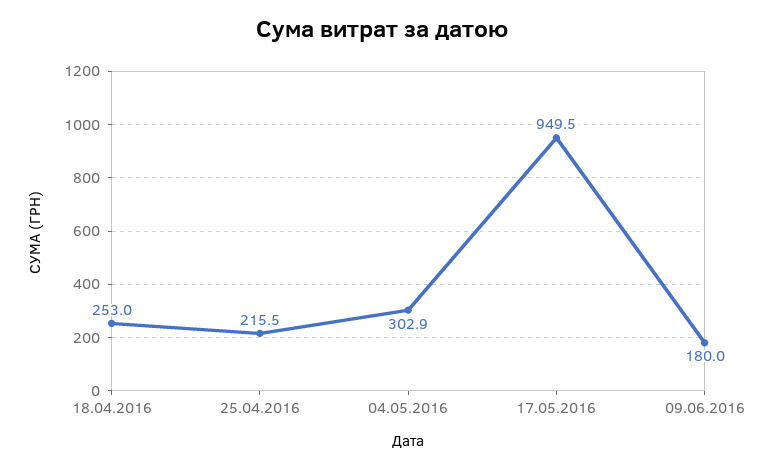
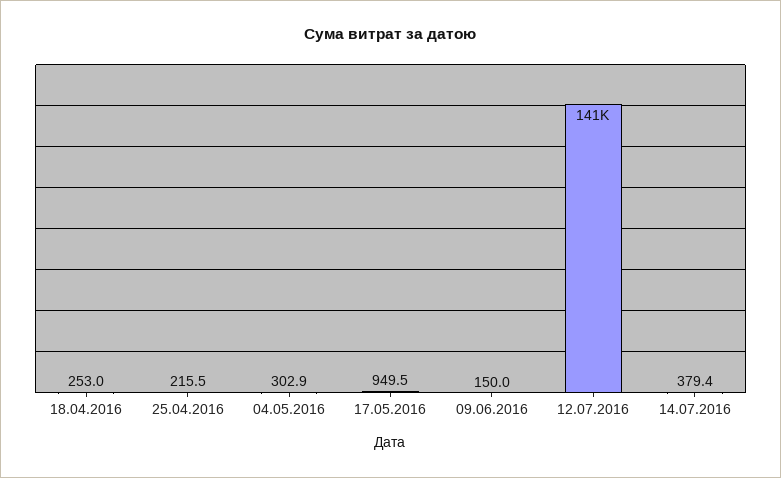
09.06.2016: 180 -> 150
12.07.2016: none -> 141000
14.07.2016: none -> 379.4

